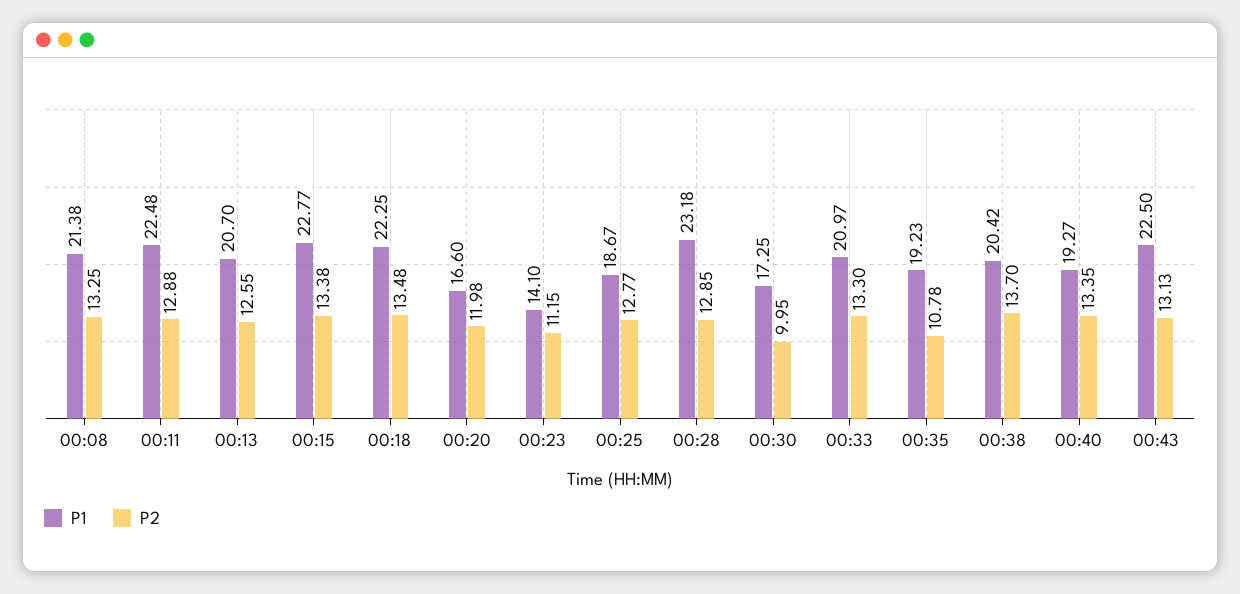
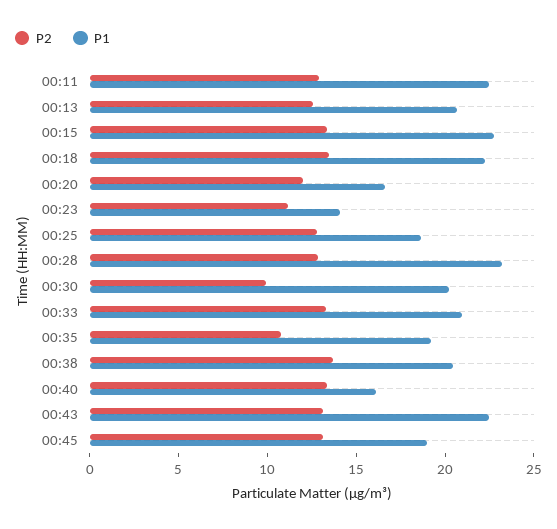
P1, 00:08: 21.38 -> none
P2, 00:08: 13.25 -> none
P1, 00:30: 17.25 -> 20
P1, 00:40: 19.27 -> 16
P2, 00:45: none -> 13
P1, 00:45: none -> 19

